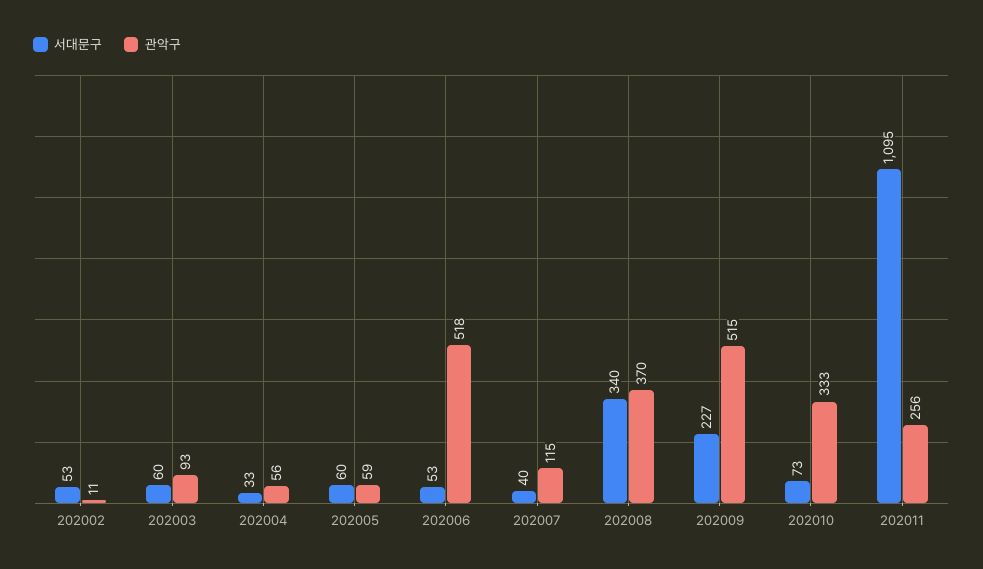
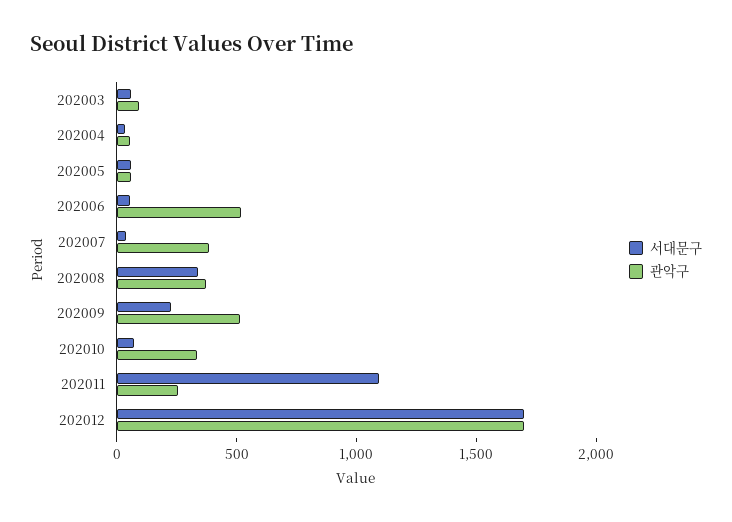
서대문구, 202002: 53 -> none
관악구, 202002: 11 -> none
관악구, 202007: 115 -> 400
서대문구, 202012: none -> 1700
관악구, 202012: none -> 1700

